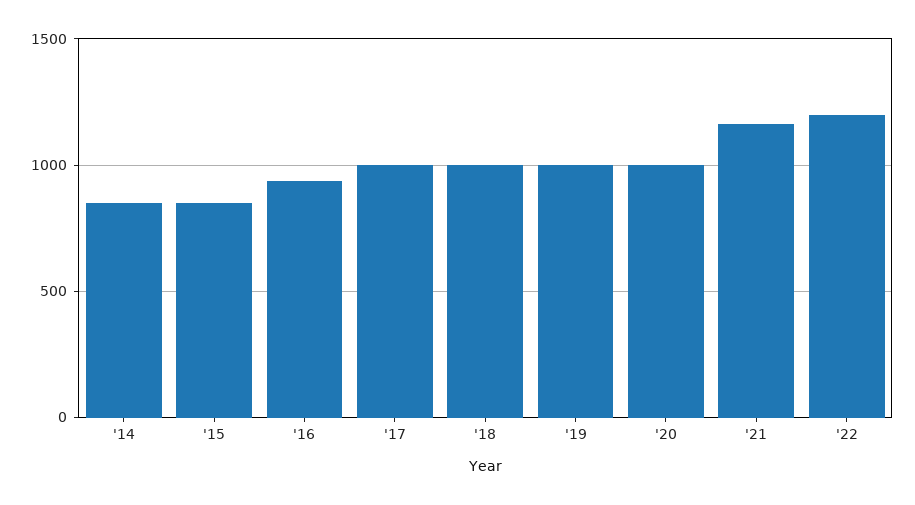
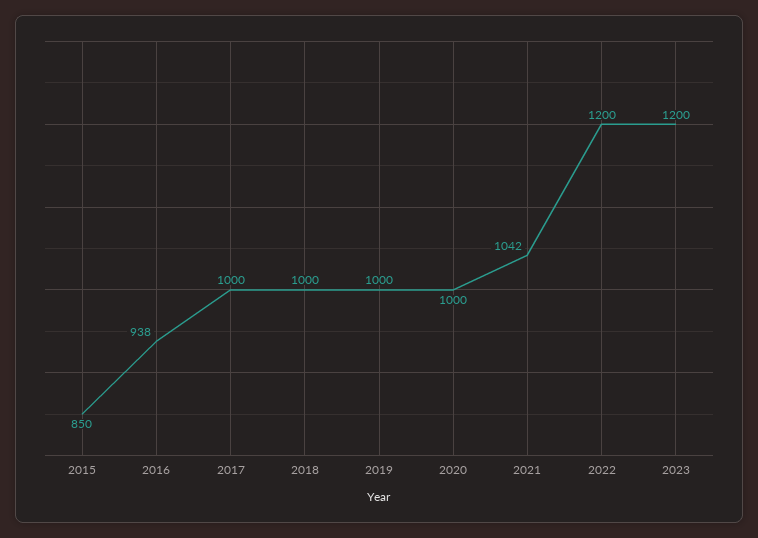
'14: 850 -> none
'21: 1150 -> 1042
2023: none -> 1200

